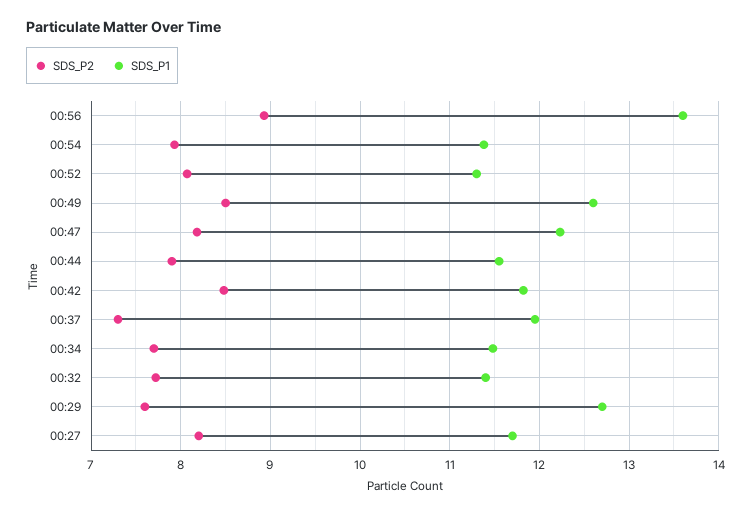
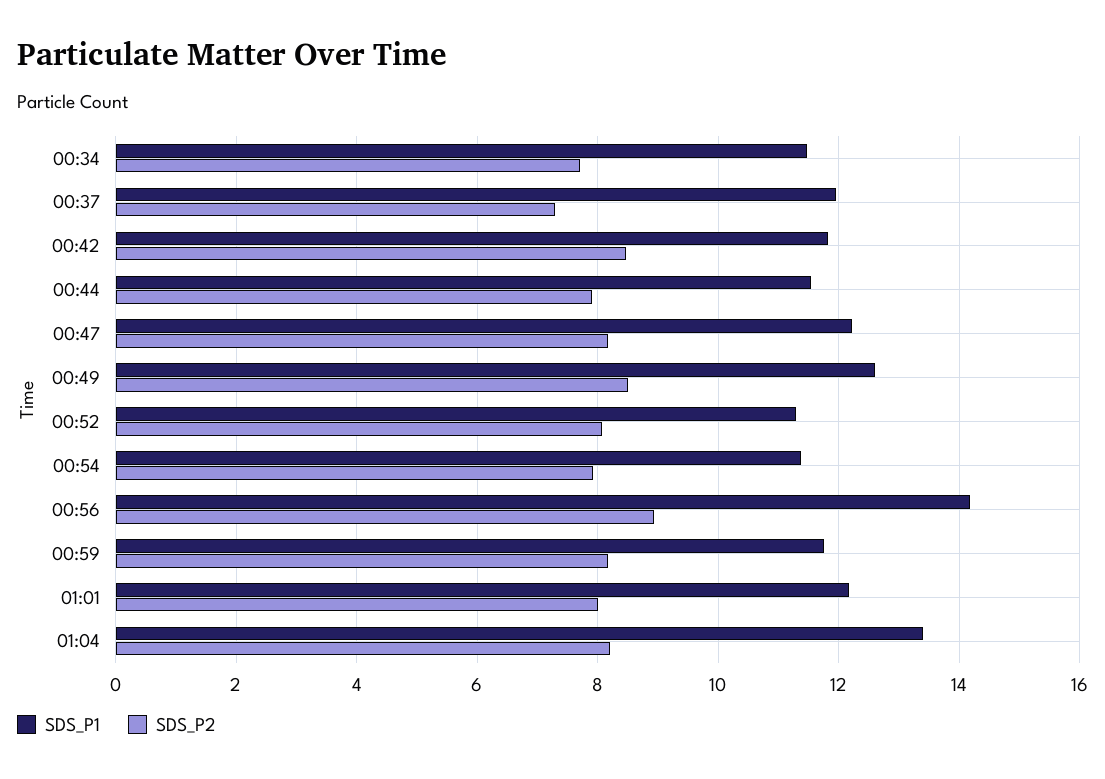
SDS_P1, 00:56: 13.6 -> 14.2
SDS_P2, 00:32: 7.7 -> none
SDS_P1, 00:32: 11.4 -> none
SDS_P2, 00:29: 7.6 -> none
SDS_P1, 00:29: 12.7 -> none
SDS_P2, 00:27: 8.2 -> none
SDS_P1, 00:27: 11.7 -> none
SDS_P1, 00:59: none -> 11.8
SDS_P2, 00:59: none -> 8.2
SDS_P1, 01:01: none -> 12.2
SDS_P2, 01:01: none -> 8
SDS_P1, 01:04: none -> 13.4
SDS_P2, 01:04: none -> 8.2

